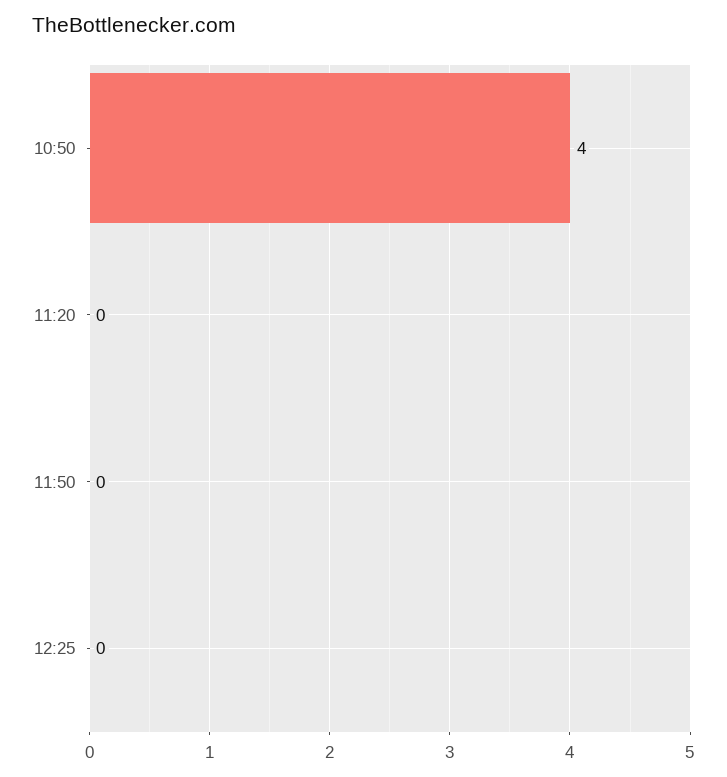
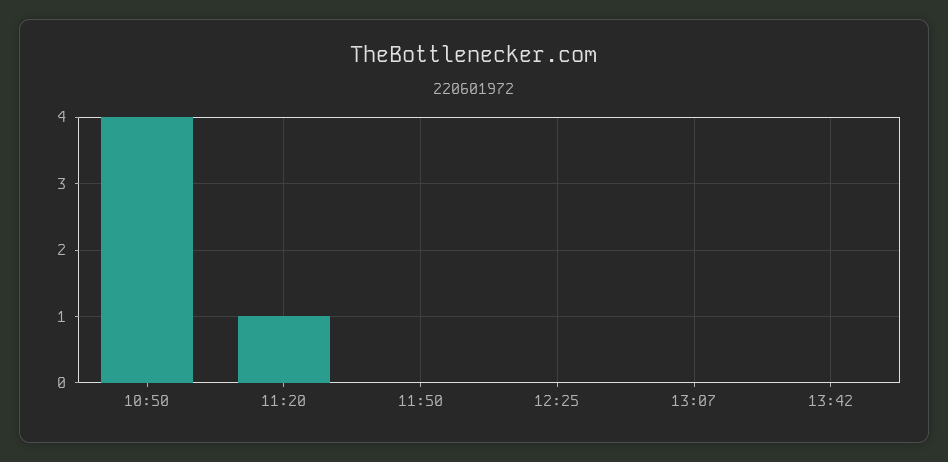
11:20: 0 -> 1
13:07: none -> 0
13:42: none -> 0

